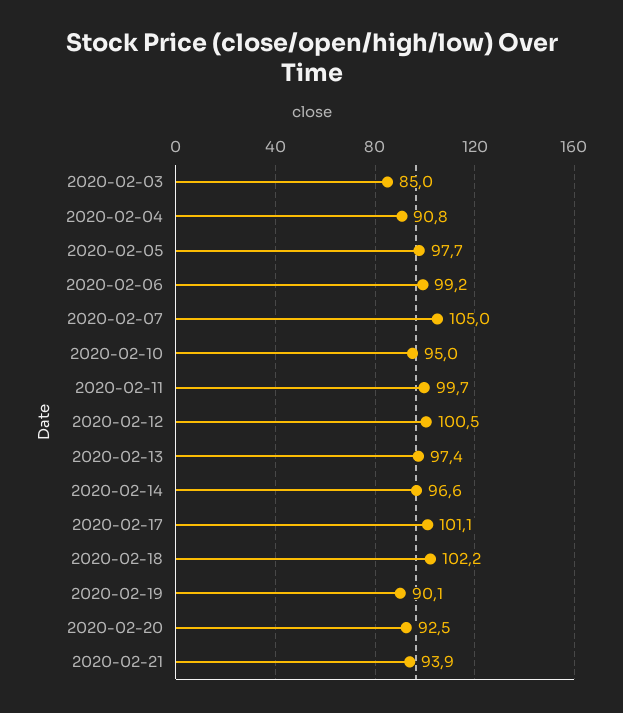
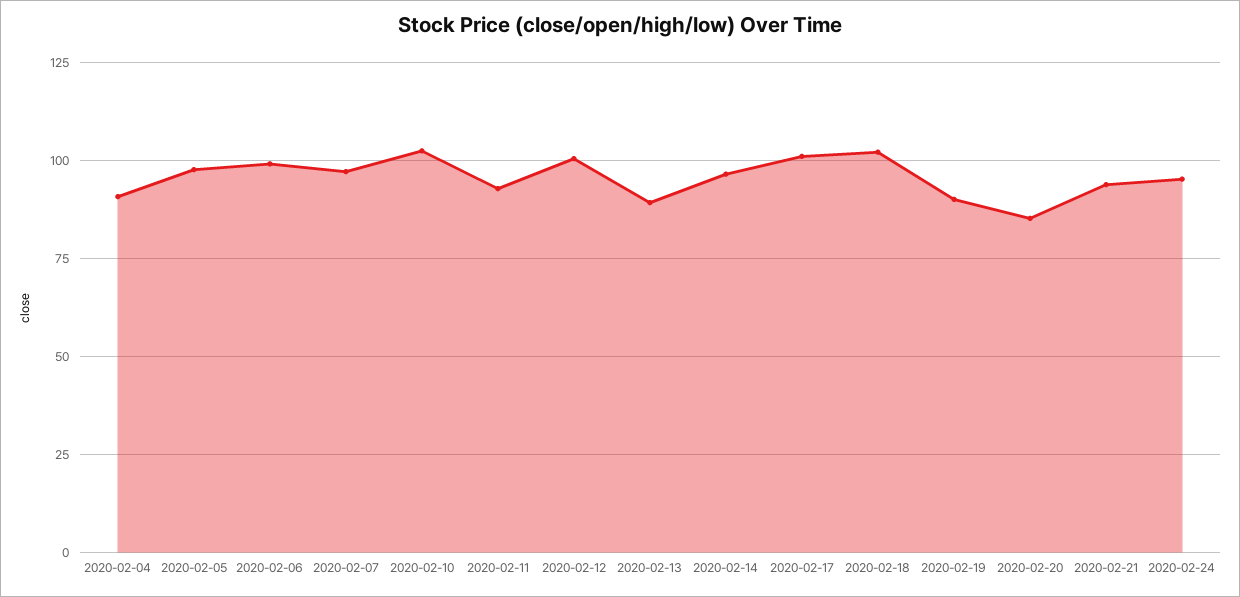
2020-02-03: 85 -> none
2020-02-07: 105 -> 97.5
2020-02-10: 95 -> 102.5
2020-02-11: 99.7 -> 92.5
2020-02-13: 97.4 -> 90
2020-02-20: 92.5 -> 85
2020-02-24: none -> 95

